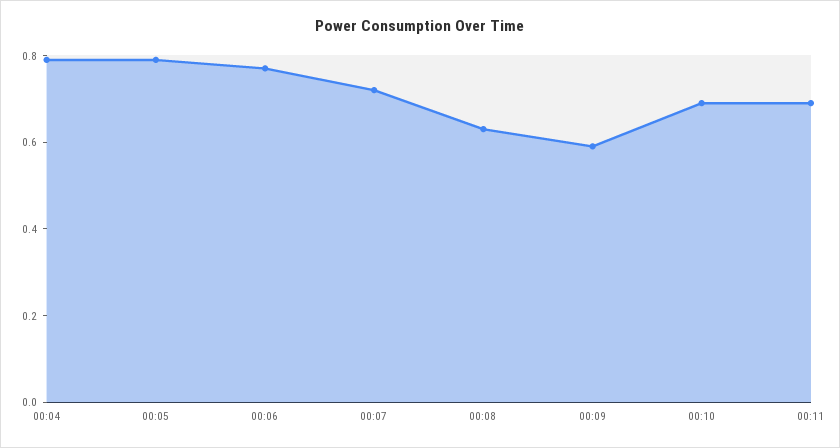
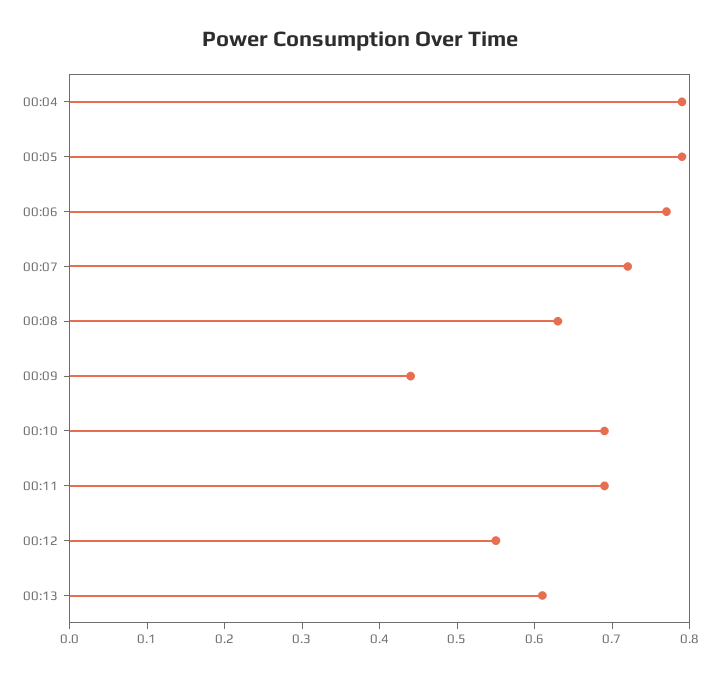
00:09: 0.6 -> 0.45
00:12: none -> 0.55
00:13: none -> 0.6

